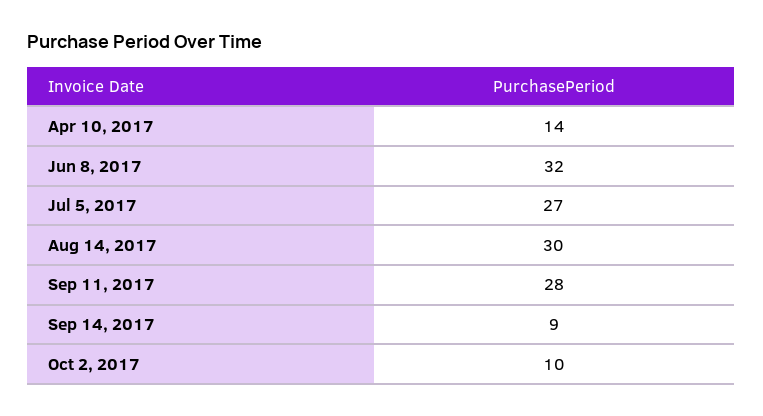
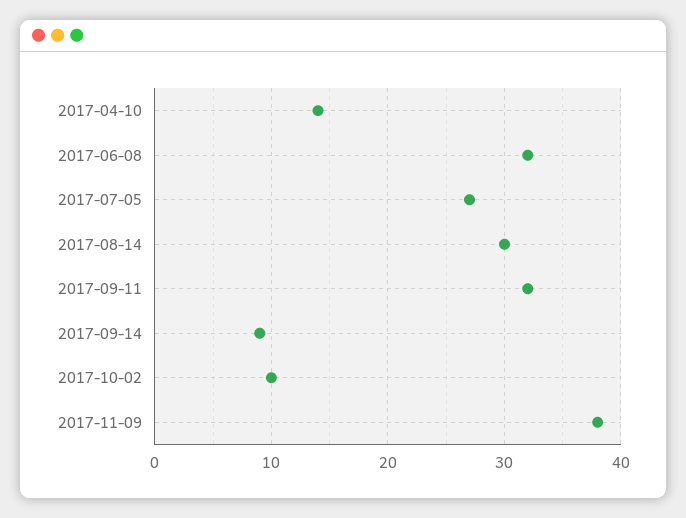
Sep 11, 2017: 28 -> 32
2017-11-09: none -> 38

